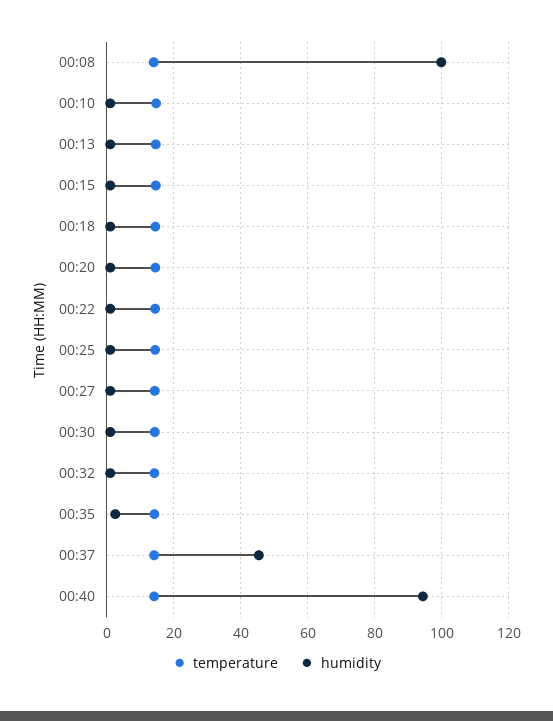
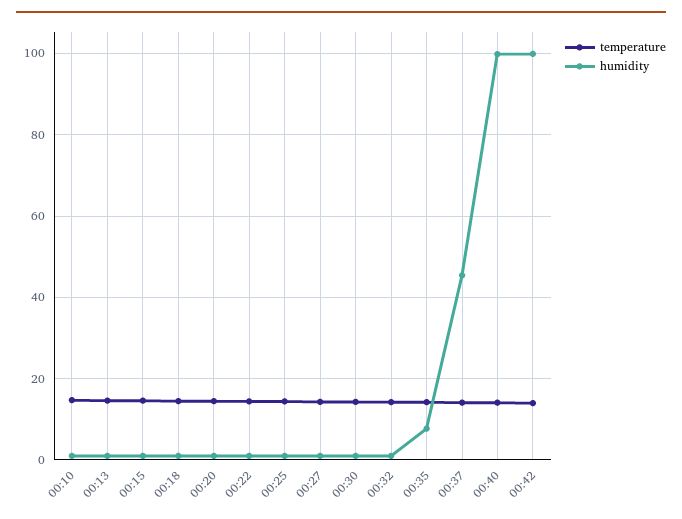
temperature, 00:08: 14 -> none
humidity, 00:08: 100 -> none
humidity, 00:35: 2 -> 8
humidity, 00:40: 94 -> 100
temperature, 00:42: none -> 14
humidity, 00:42: none -> 100

